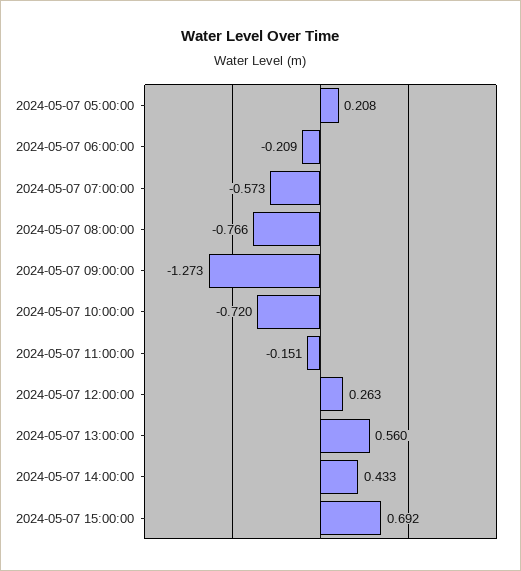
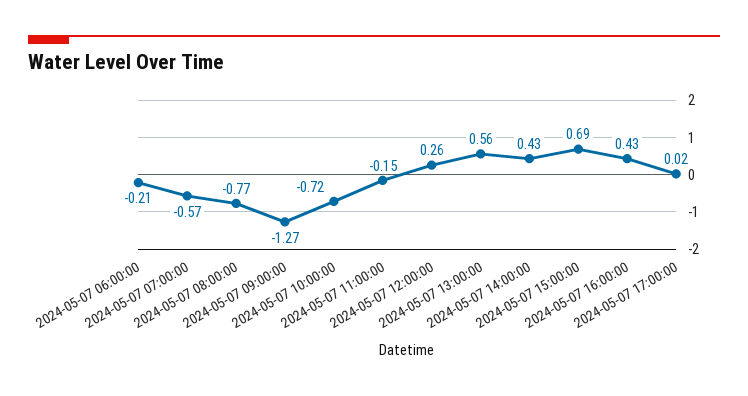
2024-05-07 05:00:00: 0.208 -> none
2024-05-07 16:00:00: none -> 0.43
2024-05-07 17:00:00: none -> 0.02

